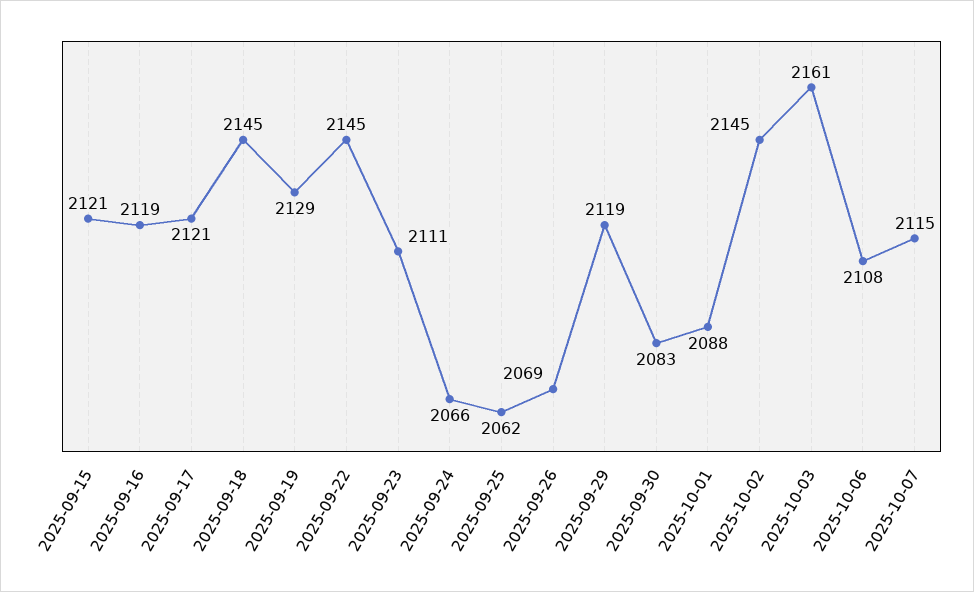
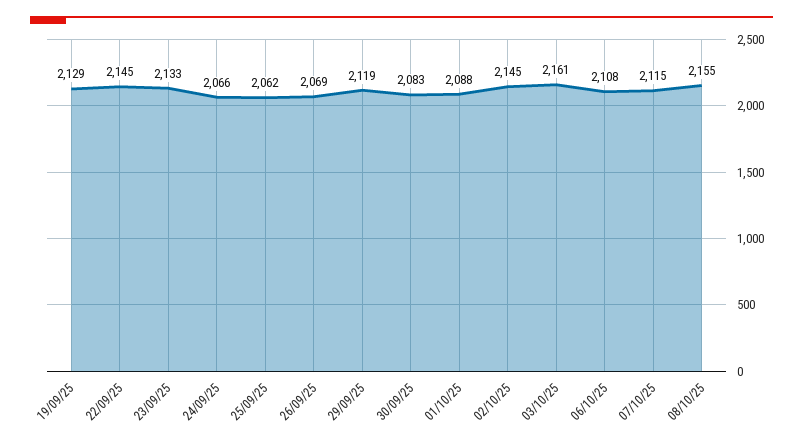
2025-09-15: 2121 -> none
2025-09-16: 2119 -> none
2025-09-17: 2121 -> none
2025-09-18: 2145 -> none
2025-09-23: 2111 -> 2133
08/10/25: none -> 2155

